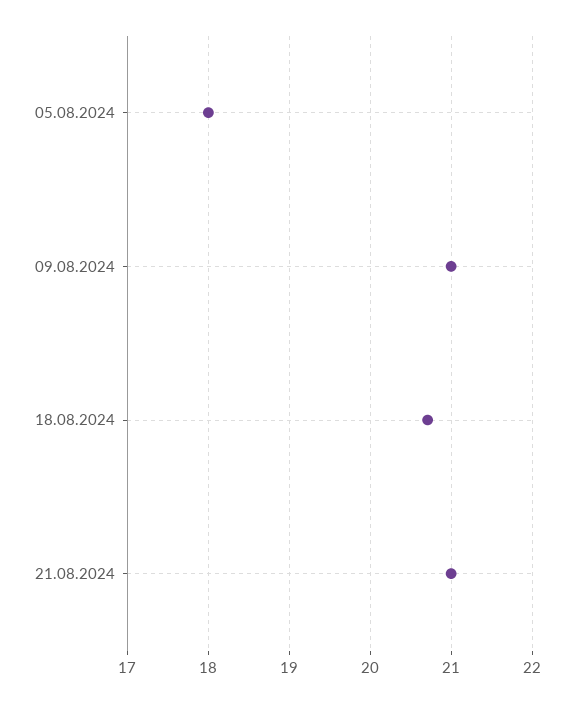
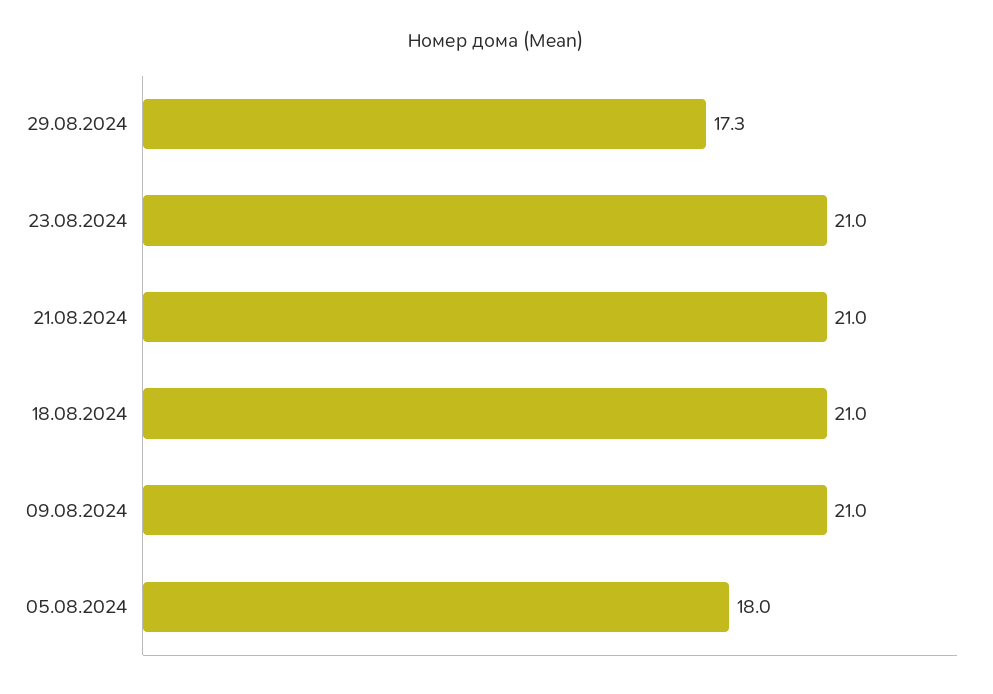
18.08.2024: 20.7 -> 21
29.08.2024: none -> 17.3
23.08.2024: none -> 21

